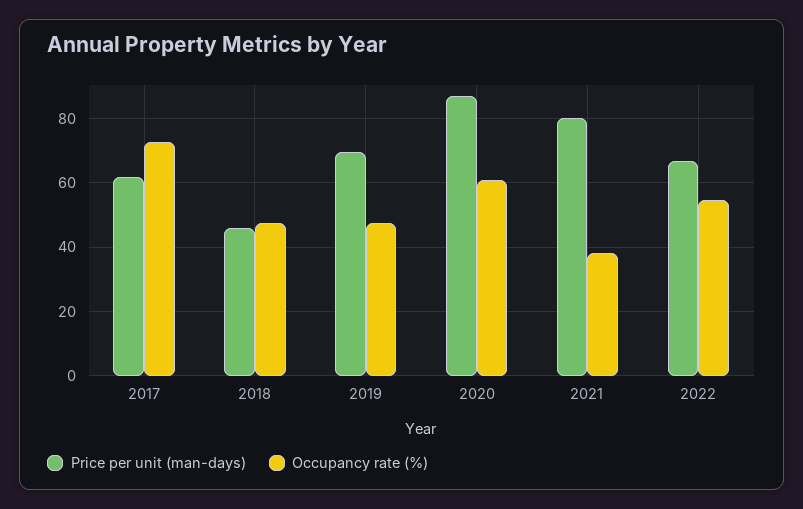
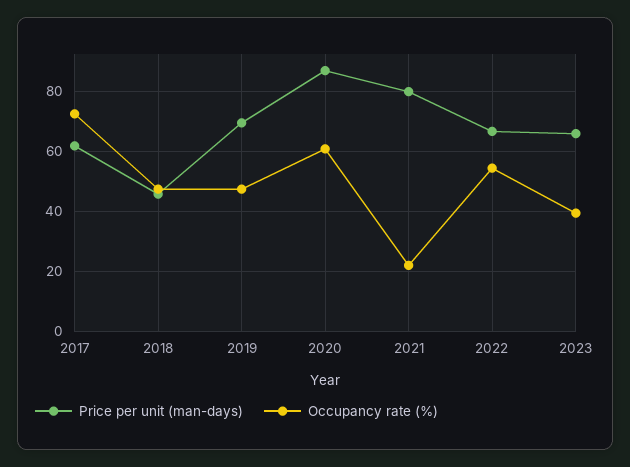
Occupancy rate (%), 2021: 38 -> 22
Price per unit (man-days), 2023: none -> 66
Occupancy rate (%), 2023: none -> 40

